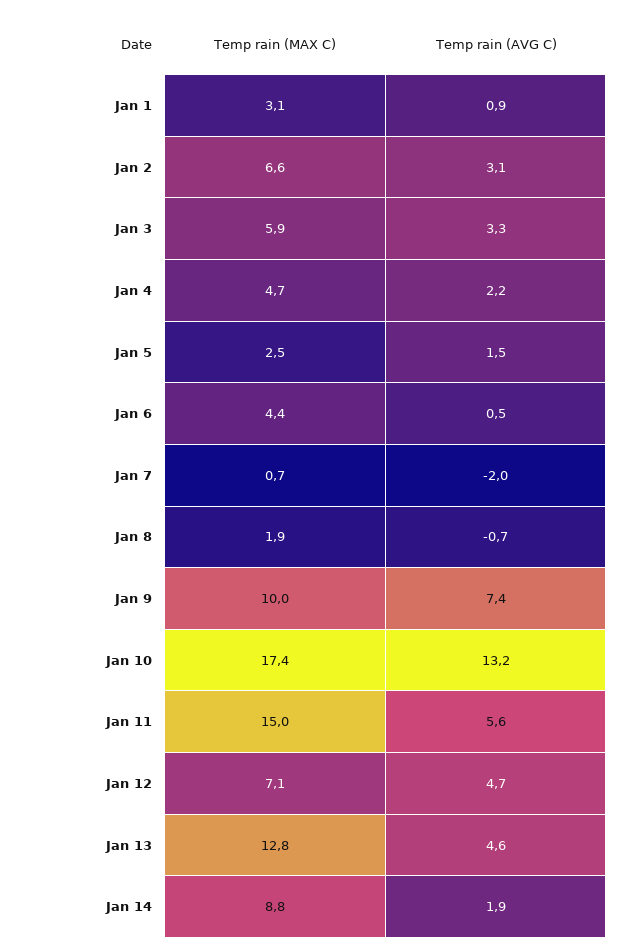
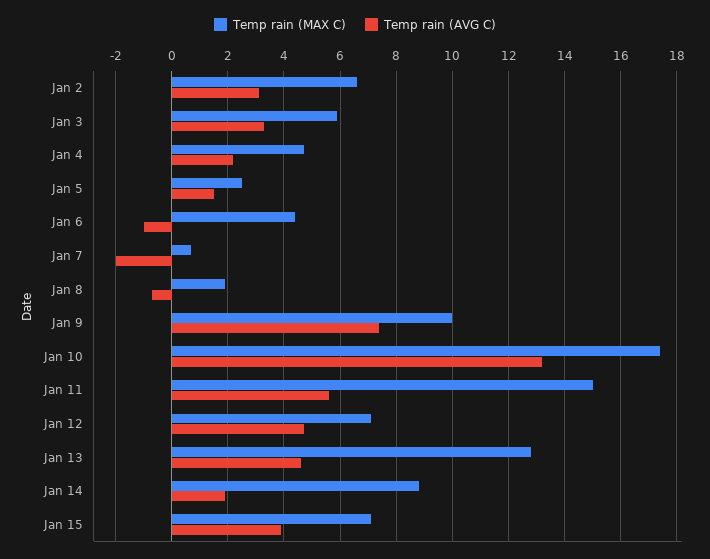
Temp rain (MAX C), Jan 1: 3.1 -> none
Temp rain (AVG C), Jan 1: 0.9 -> none
Temp rain (AVG C), Jan 6: 0.5 -> -1
Temp rain (MAX C), Jan 15: none -> 7
Temp rain (AVG C), Jan 15: none -> 4

